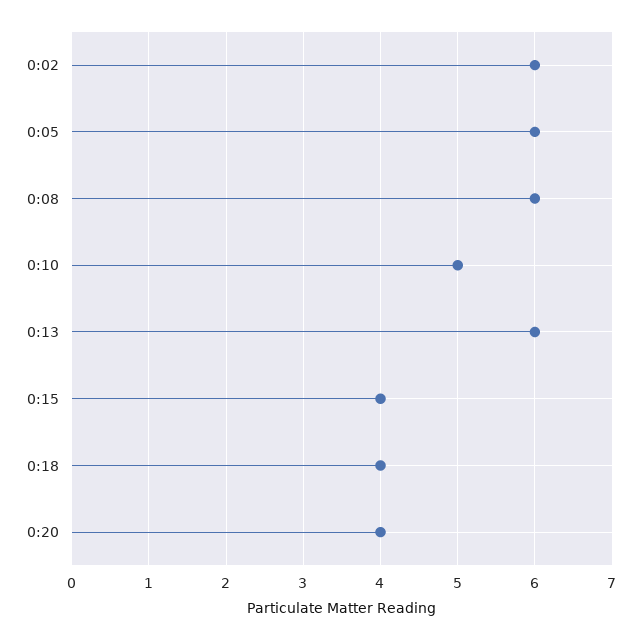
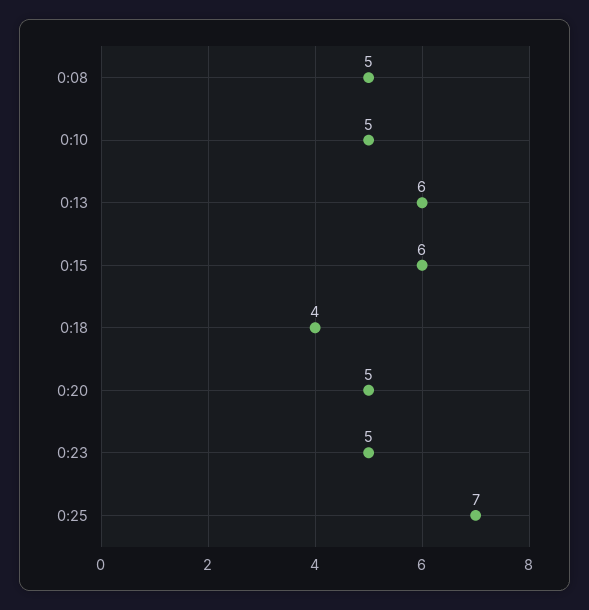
0:02: 6 -> none
0:05: 6 -> none
0:08: 6 -> 5
0:15: 4 -> 6
0:20: 4 -> 5
0:23: none -> 5
0:25: none -> 7

